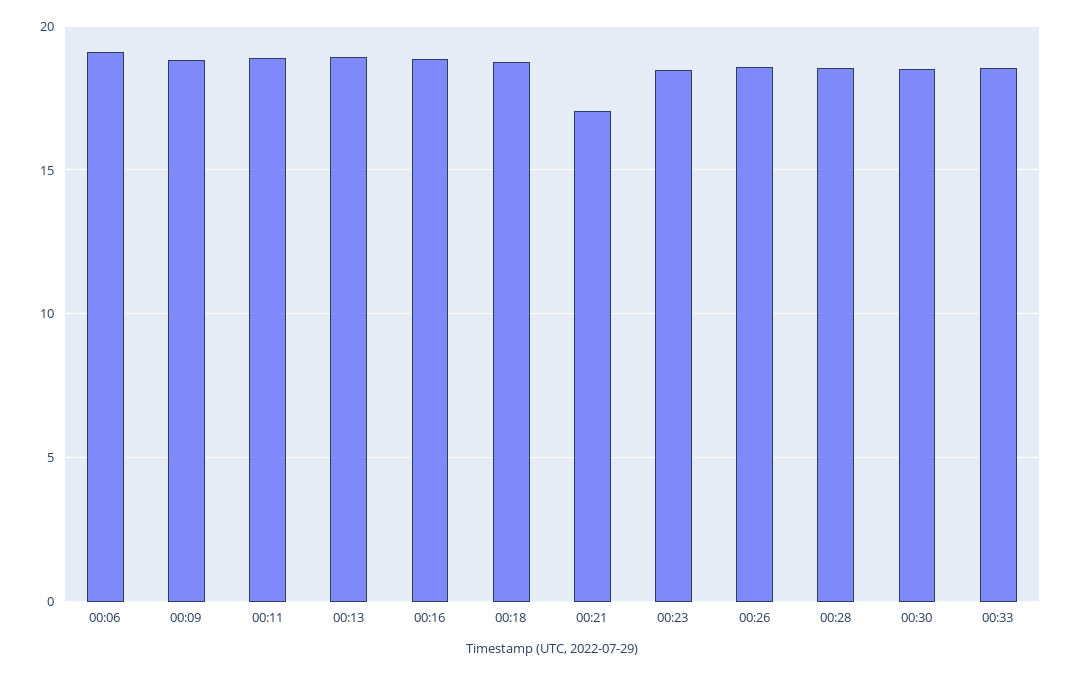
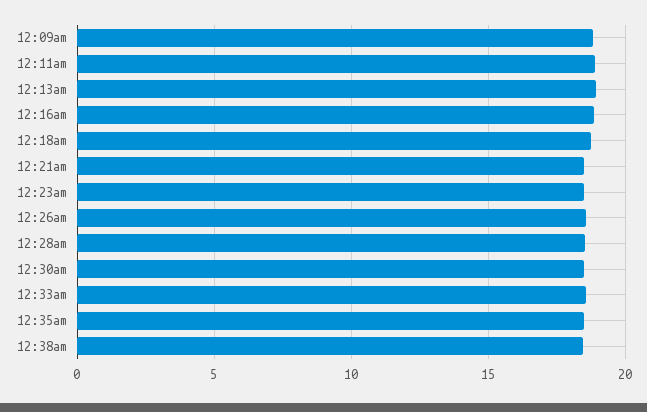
00:06: 19 -> none
00:21: 17 -> 18.5
12:35am: none -> 18.5
12:38am: none -> 18.5

